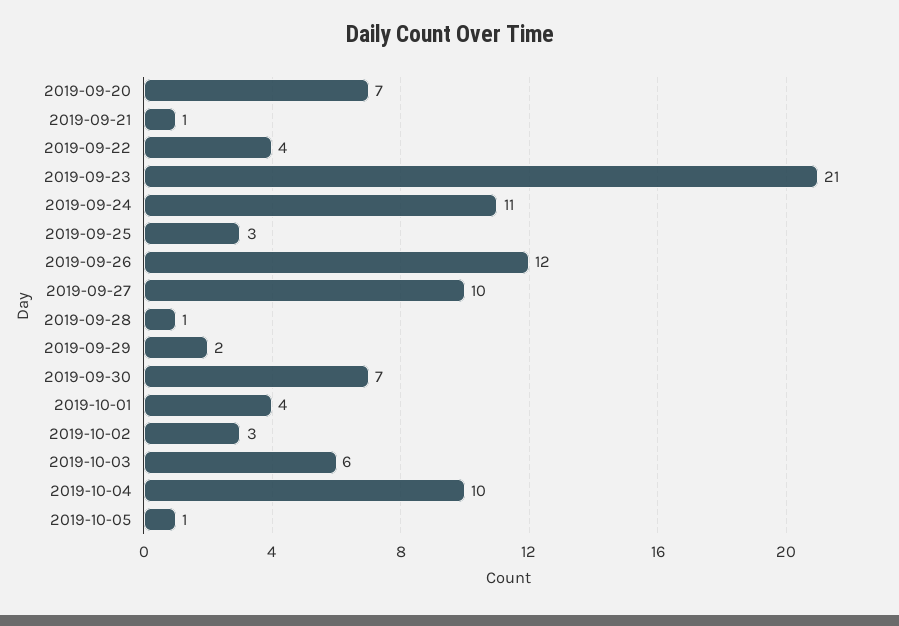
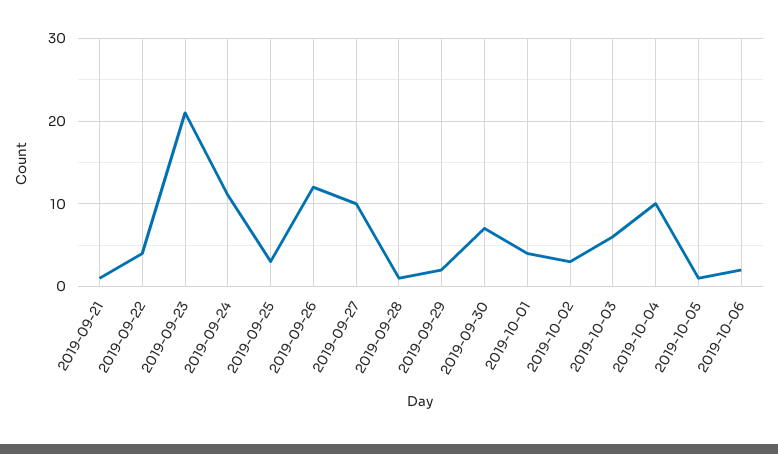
2019-09-20: 7 -> none
2019-10-06: none -> 2

